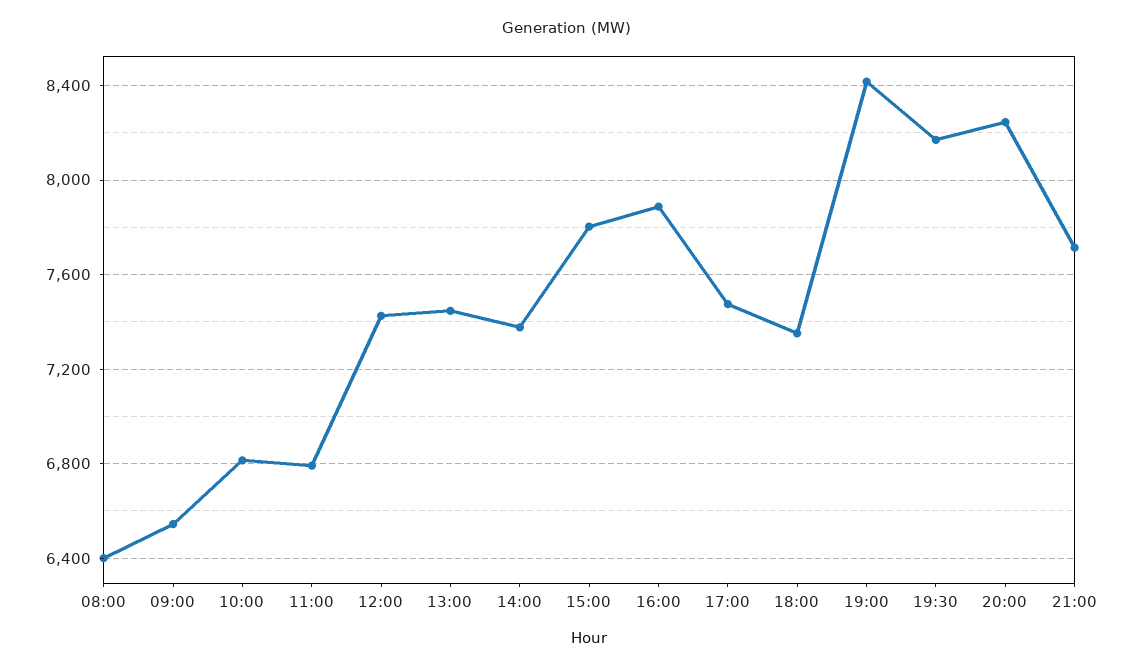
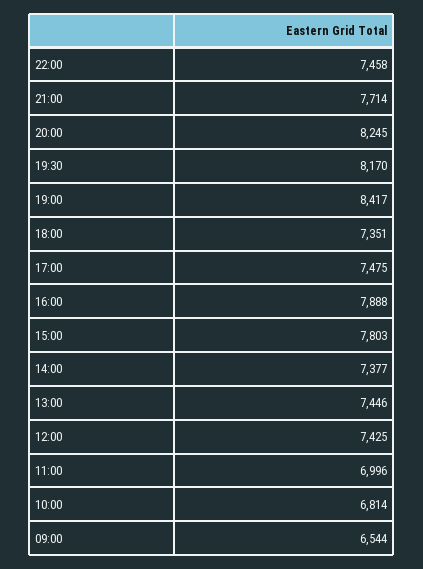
08:00: 6400 -> none
11:00: 6800 -> 6996
22:00: none -> 7458

